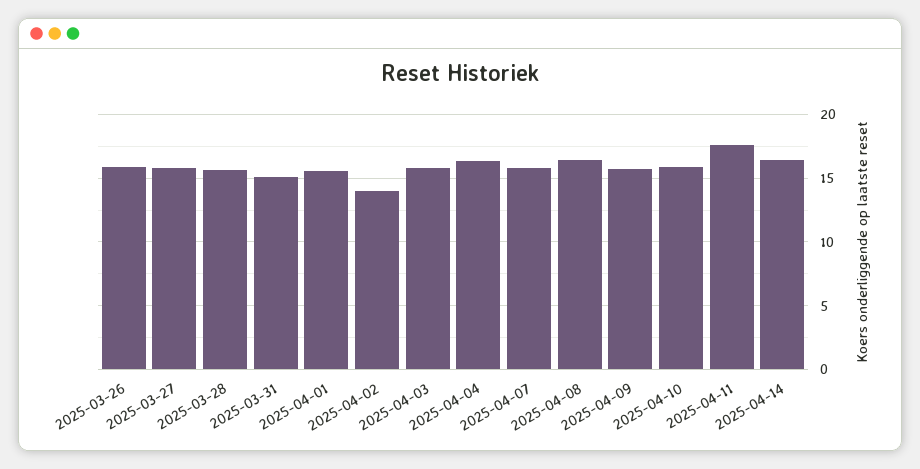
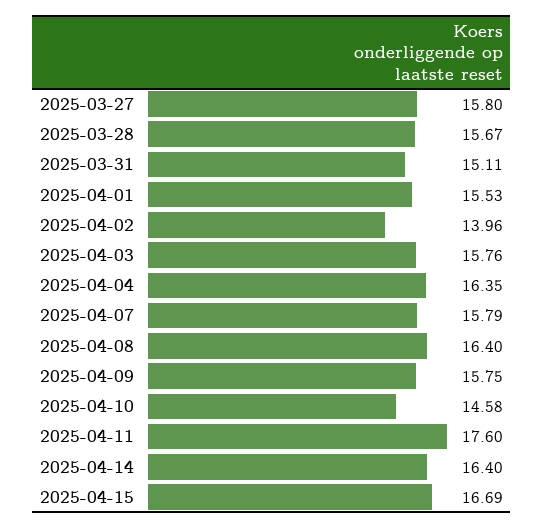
2025-03-26: 16 -> none
2025-04-10: 16 -> 14.58
2025-04-15: none -> 16.69

